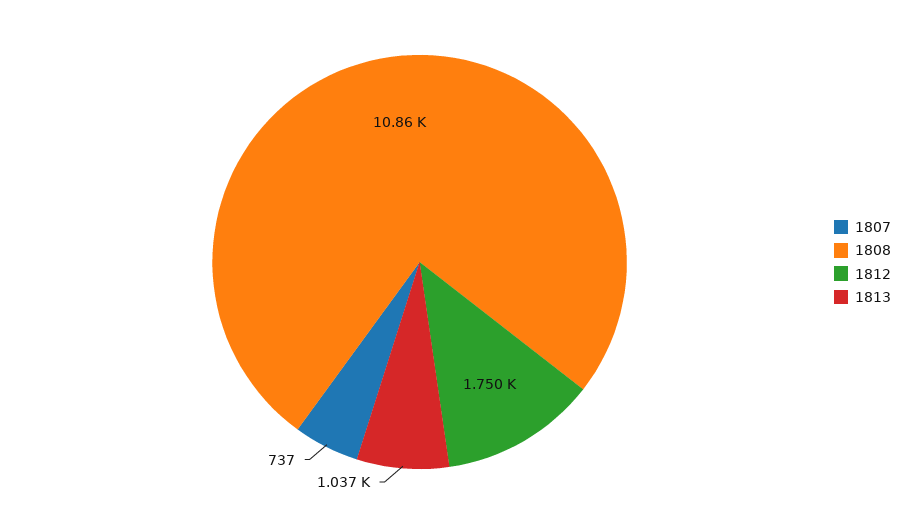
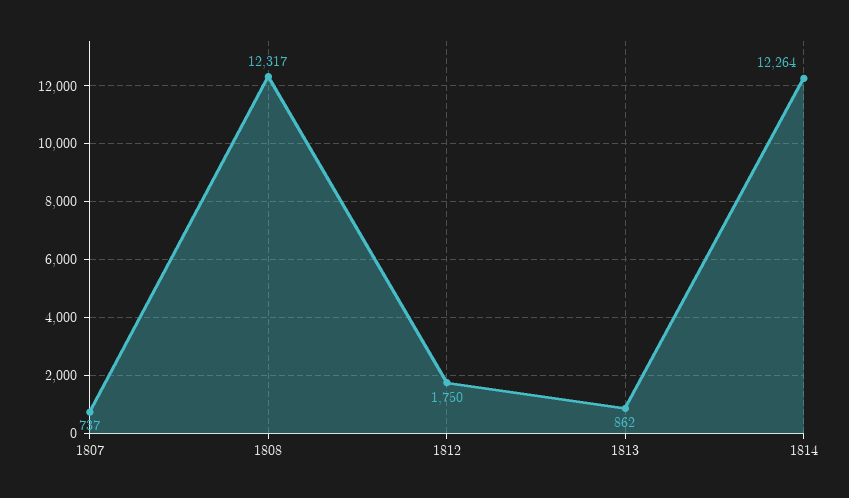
1808: 10860 -> 12317
1813: 1037 -> 862
1814: none -> 12264

